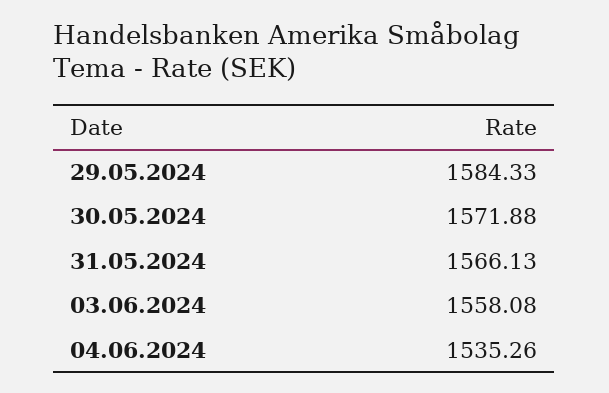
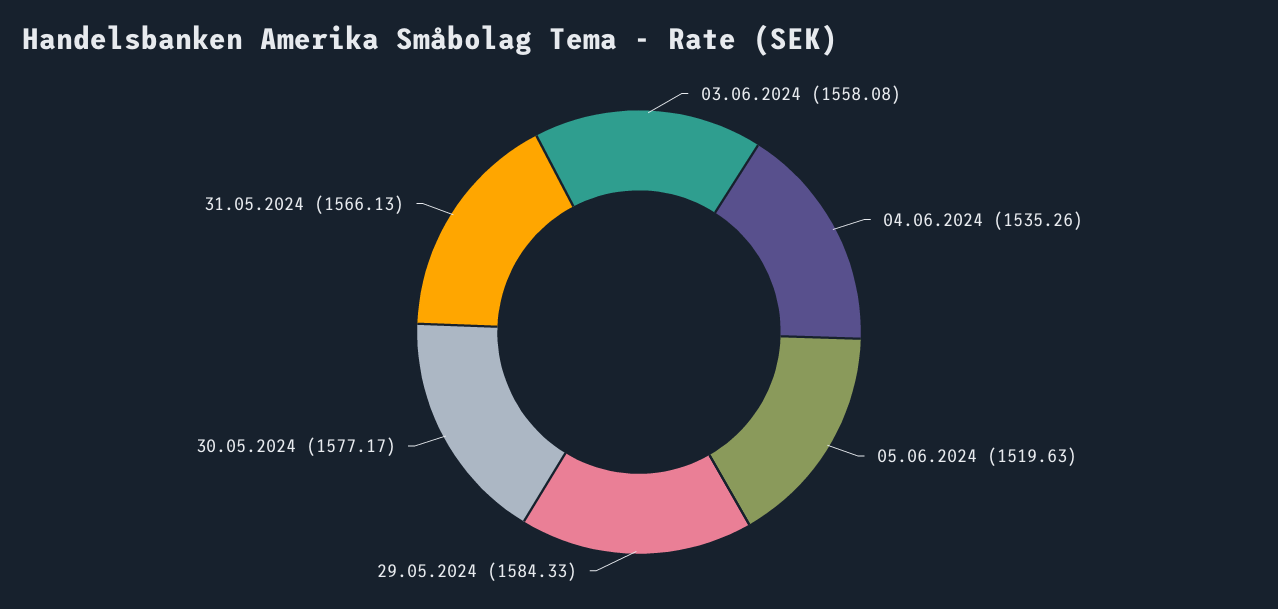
30.05.2024: 1571.88 -> 1577.17
05.06.2024: none -> 1519.63

